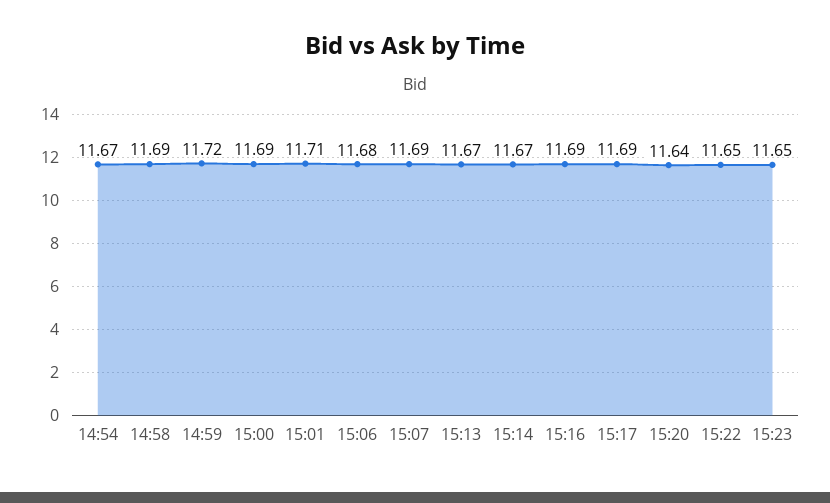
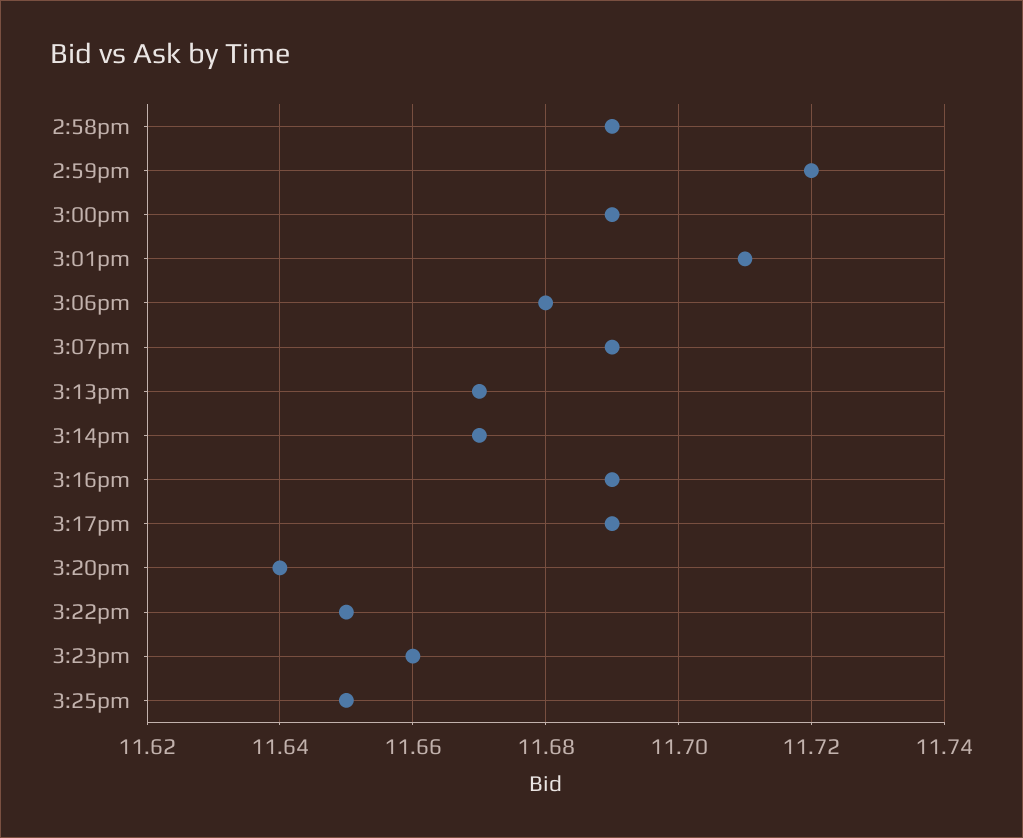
14:54: 11.67 -> none
15:23: 11.65 -> 11.66
3:25pm: none -> 11.65

